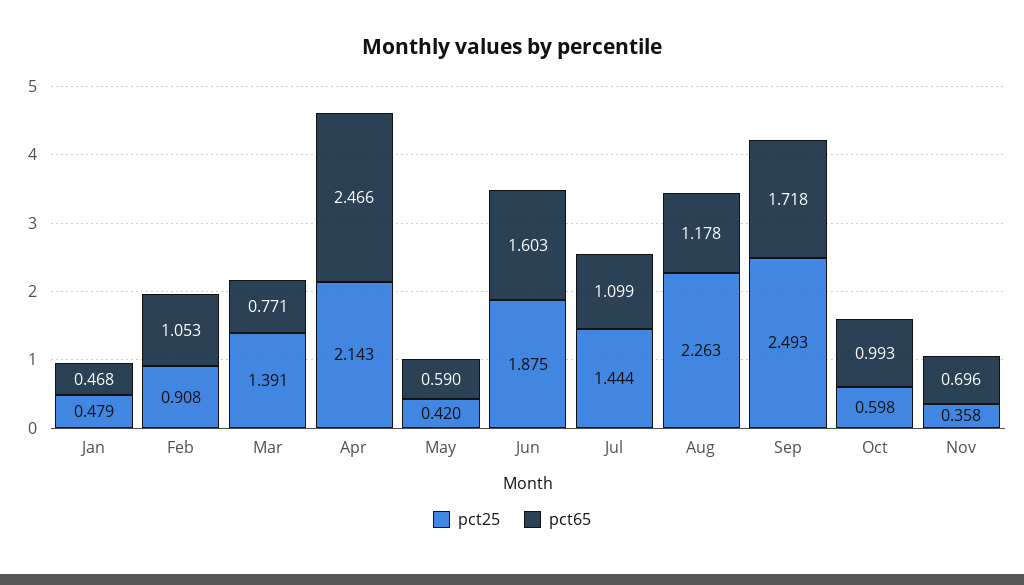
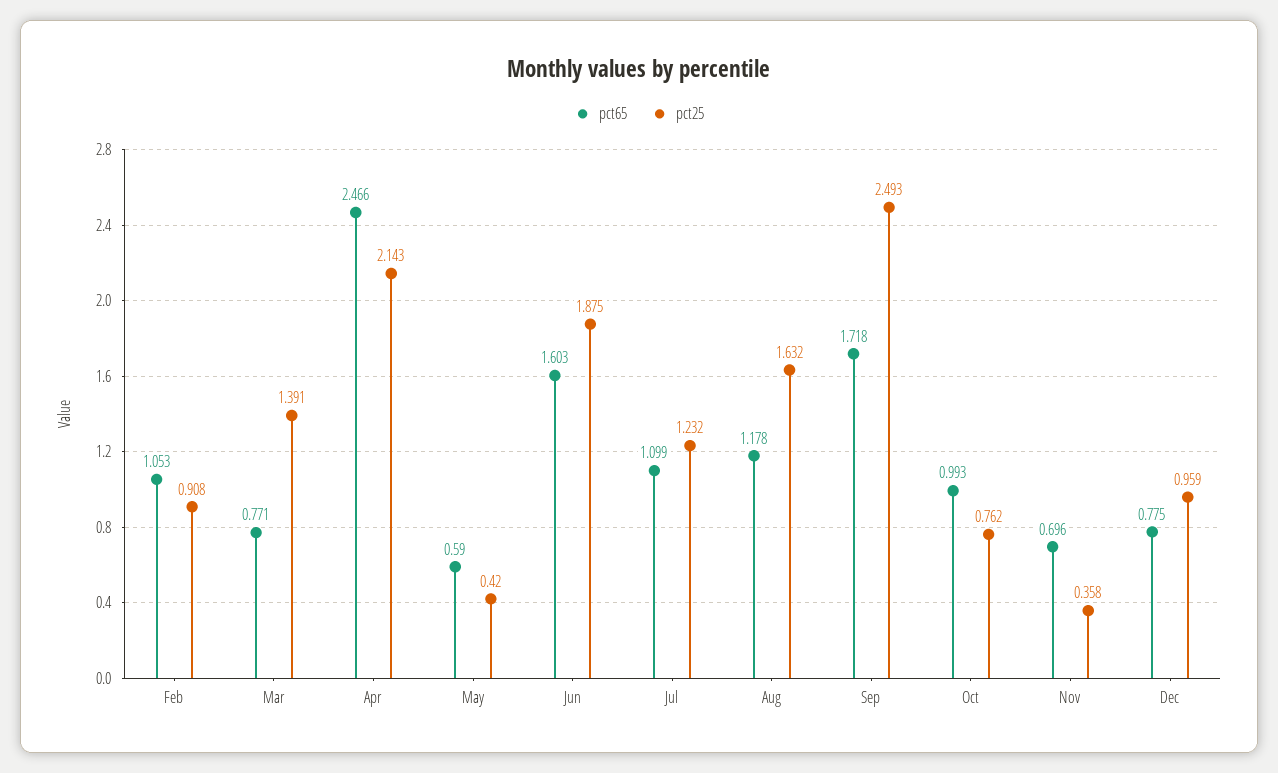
pct25, Jan: 0.479 -> none
pct65, Jan: 0.468 -> none
pct25, Jul: 1.444 -> 1.232
pct25, Aug: 2.263 -> 1.632
pct25, Oct: 0.598 -> 0.762
pct65, Dec: none -> 0.775
pct25, Dec: none -> 0.959

